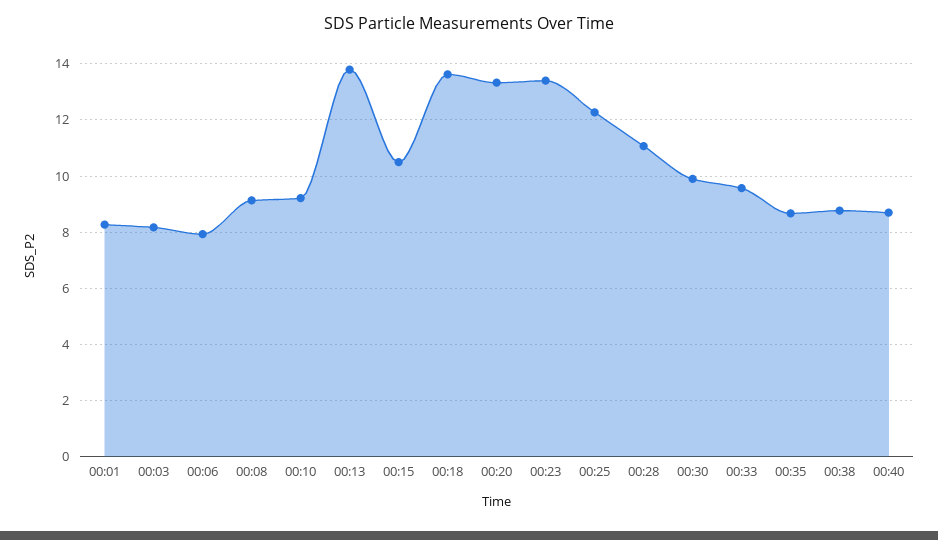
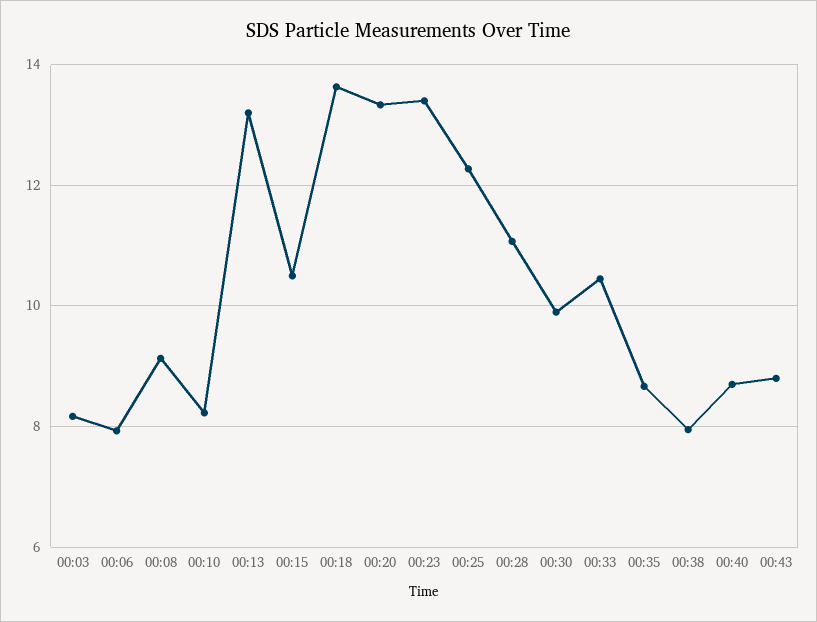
00:01: 8.25 -> none
00:10: 9.25 -> 8.2
00:13: 13.75 -> 13.2
00:33: 9.5 -> 10.4
00:38: 8.75 -> 8
00:43: none -> 8.8

